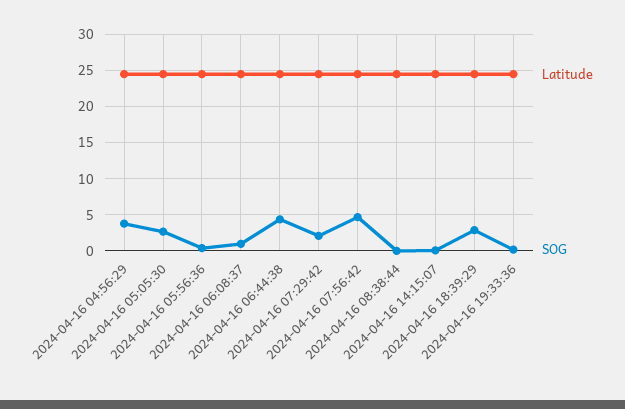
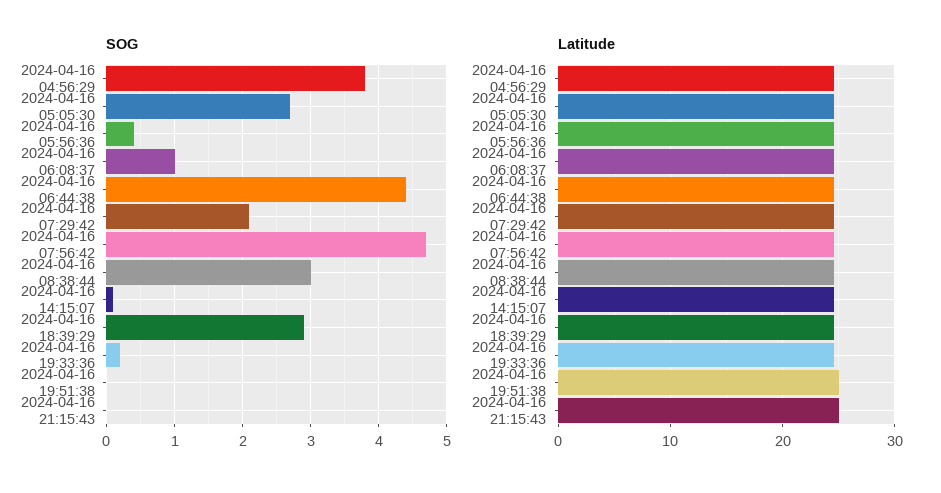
SOG, 2024-04-16 08:38:44: 0 -> 3
SOG, 2024-04-16 19:51:38: none -> 0
SOG, 2024-04-16 21:15:43: none -> 0
Latitude, 2024-04-16 19:51:38: none -> 25
Latitude, 2024-04-16 21:15:43: none -> 25

